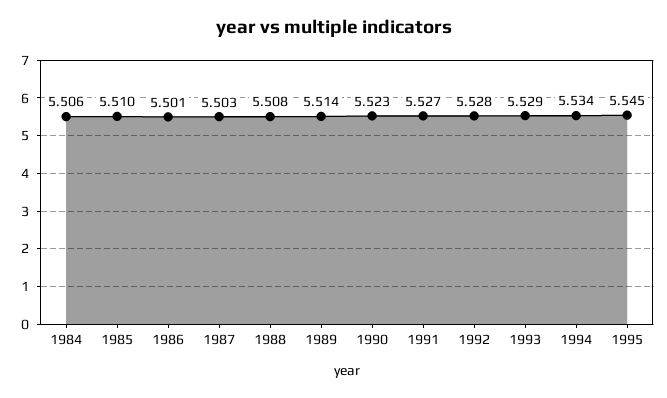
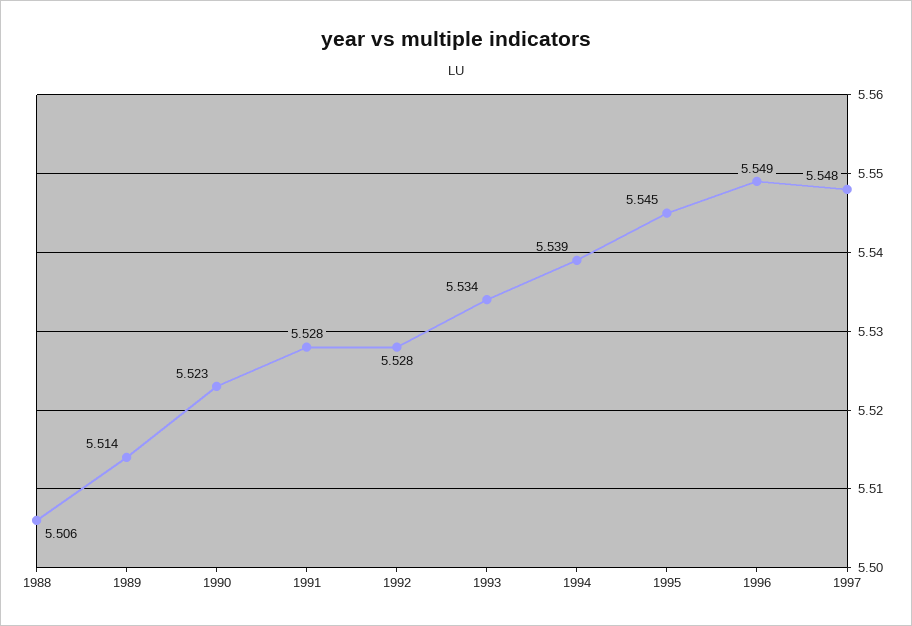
1984: 5.506 -> none
1985: 5.51 -> none
1986: 5.501 -> none
1987: 5.503 -> none
1988: 5.508 -> 5.506
1991: 5.527 -> 5.528
1993: 5.529 -> 5.534
1994: 5.534 -> 5.539
1996: none -> 5.549
1997: none -> 5.548

